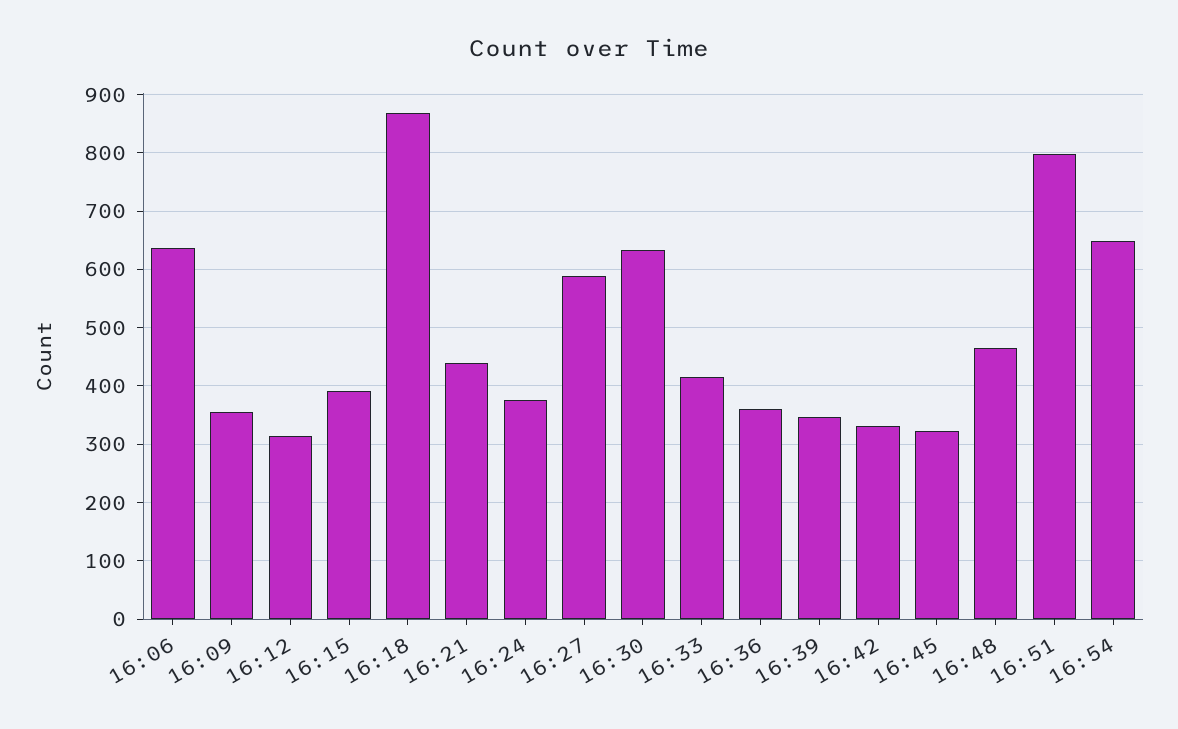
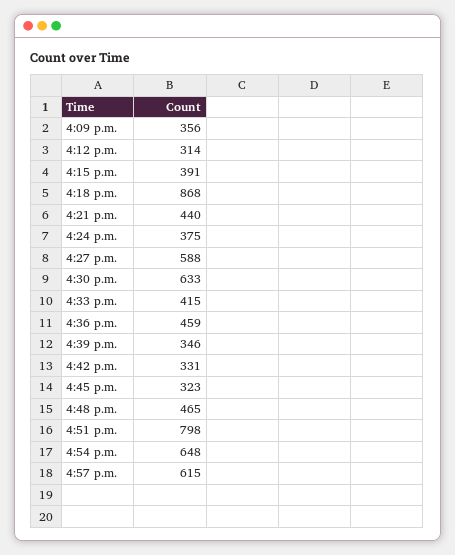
16:06: 640 -> none
16:36: 360 -> 459
4:57 p.m.: none -> 615

